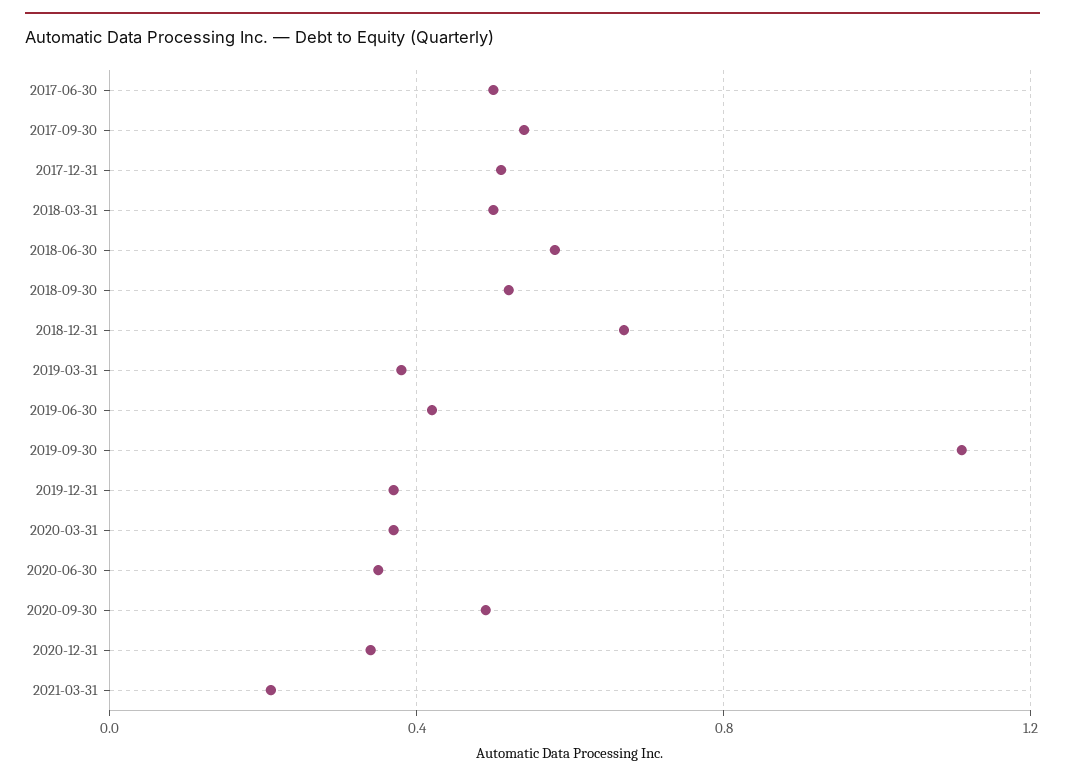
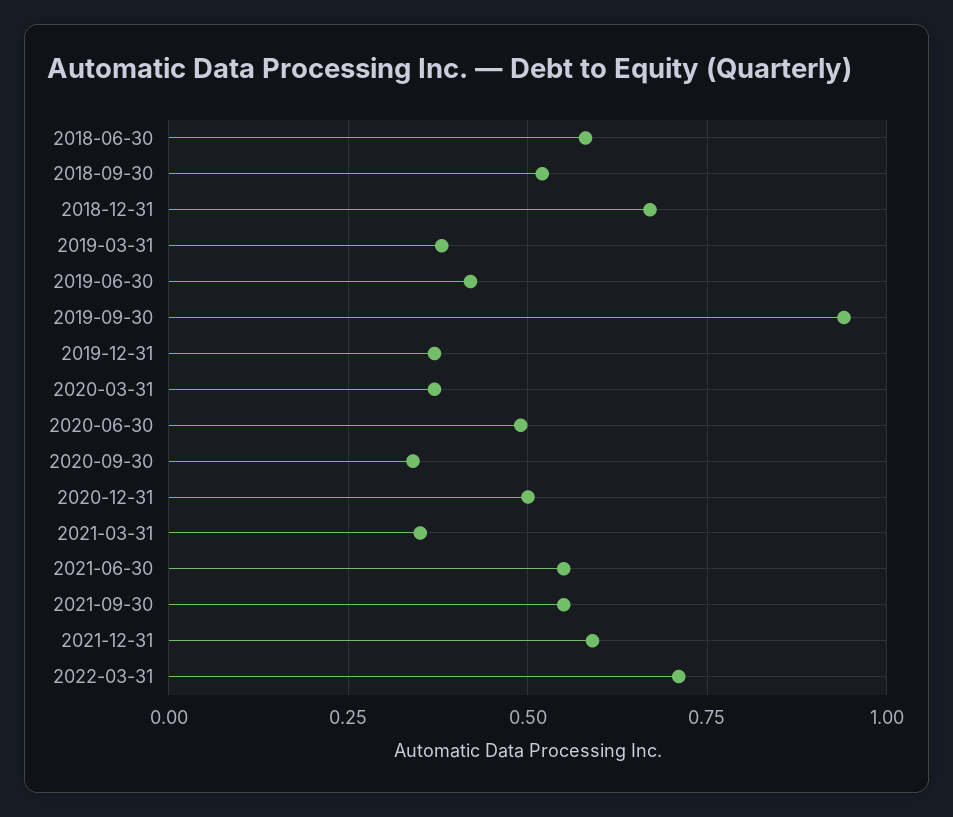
2017-06-30: 0.5 -> none
2017-09-30: 0.55 -> none
2017-12-31: 0.5 -> none
2018-03-31: 0.5 -> none
2019-09-30: 1.1 -> 0.95
2020-06-30: 0.35 -> 0.5
2020-09-30: 0.5 -> 0.35
2020-12-31: 0.35 -> 0.5
2021-03-31: 0.2 -> 0.35
2021-06-30: none -> 0.55
2021-09-30: none -> 0.55
2021-12-31: none -> 0.6
2022-03-31: none -> 0.7

